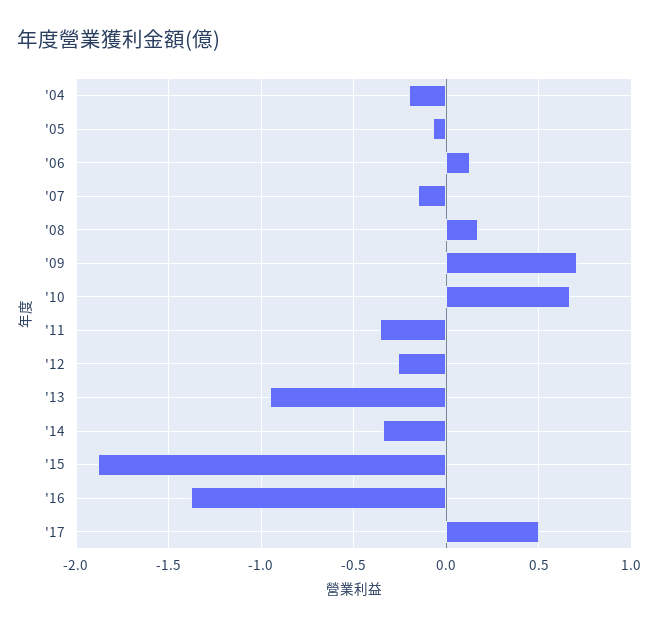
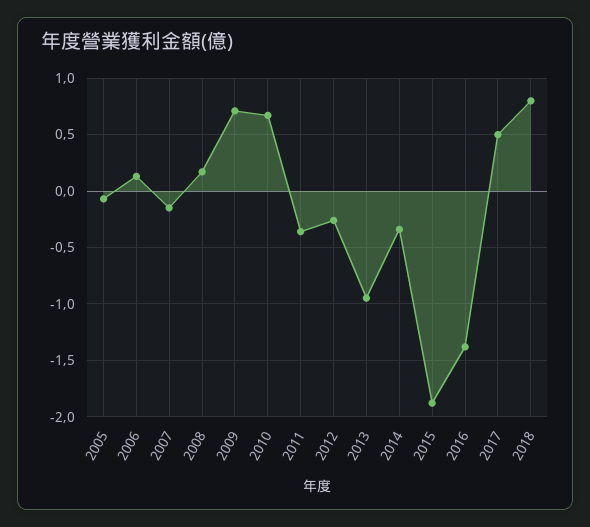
'04: -0.2 -> none
2018: none -> 0.8

